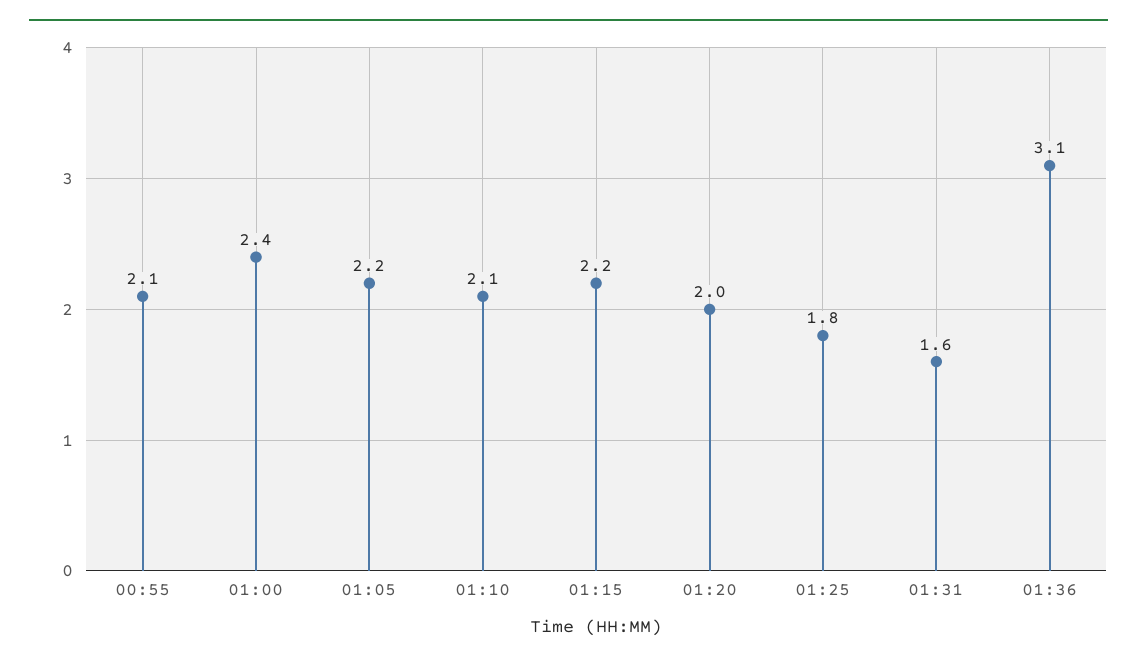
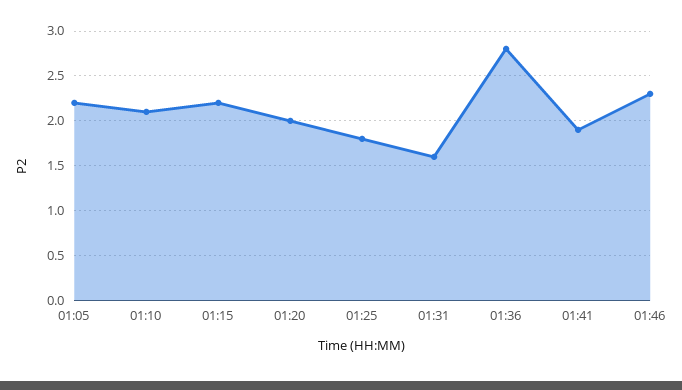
00:55: 2.1 -> none
01:00: 2.4 -> none
01:36: 3.1 -> 2.8
01:41: none -> 1.9
01:46: none -> 2.3

